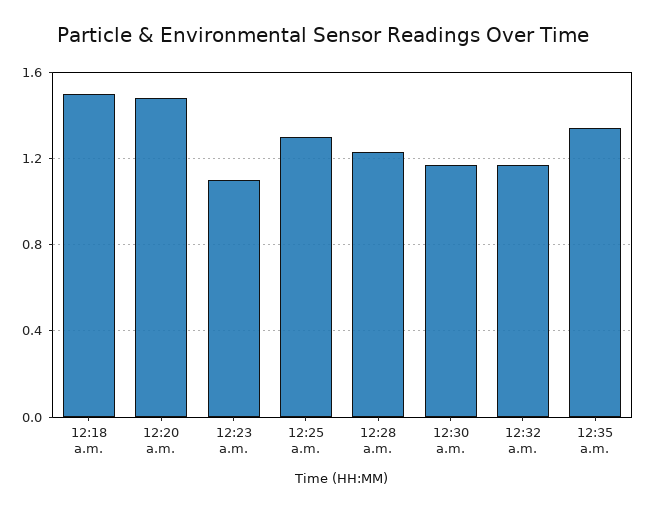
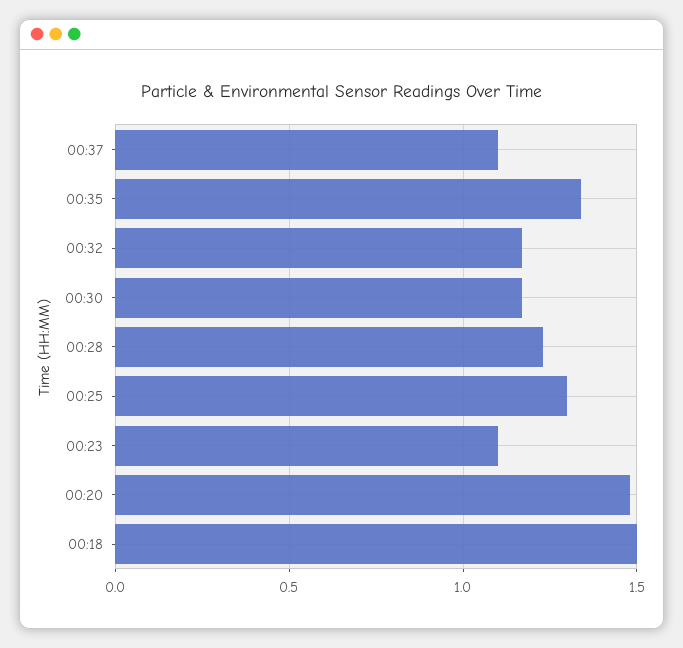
00:37: none -> 1.1

